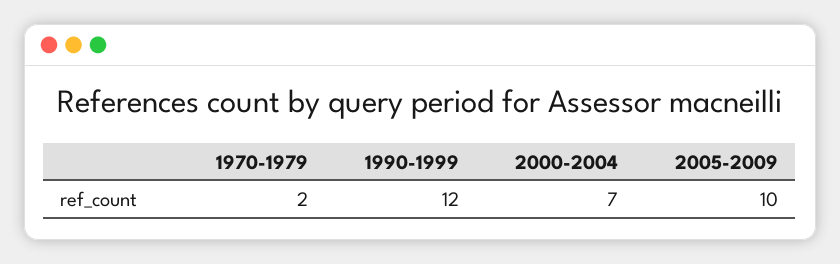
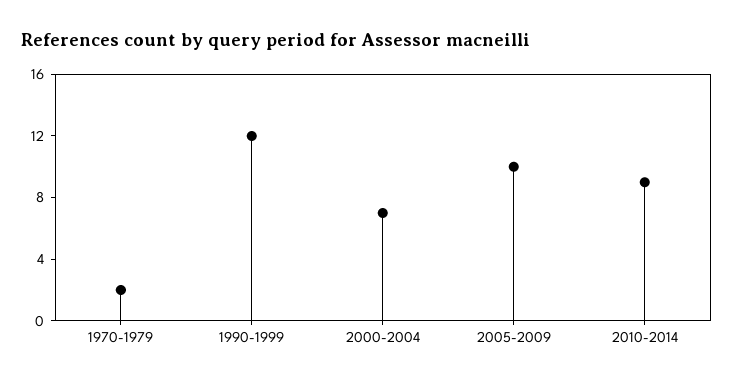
2010-2014: none -> 9

